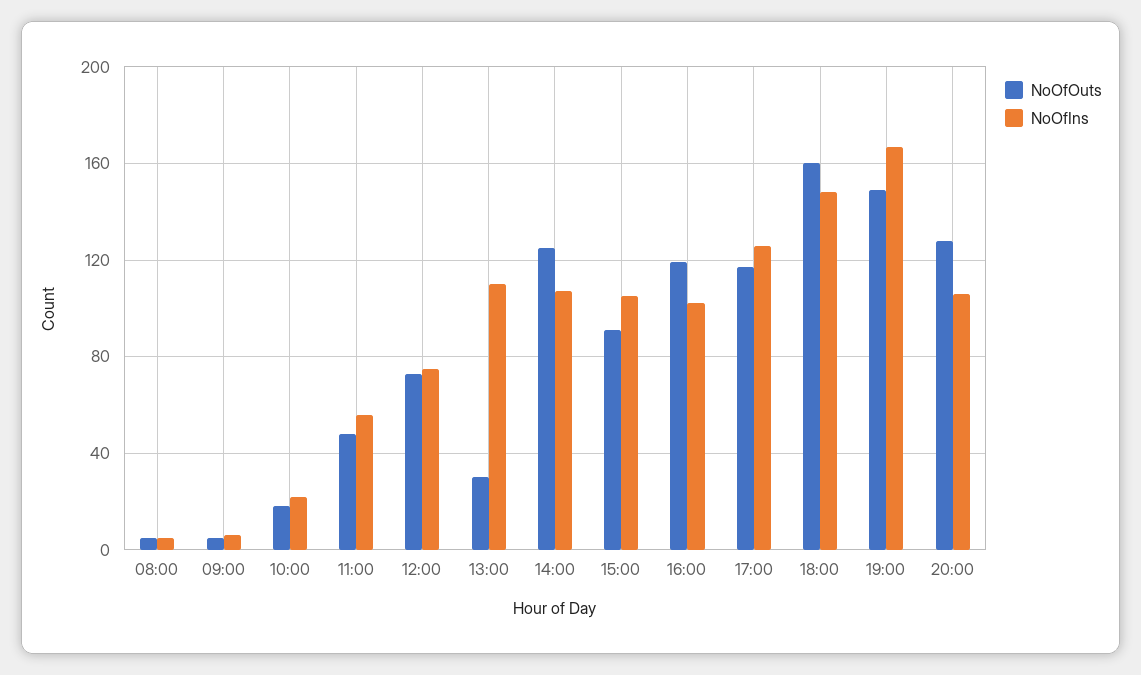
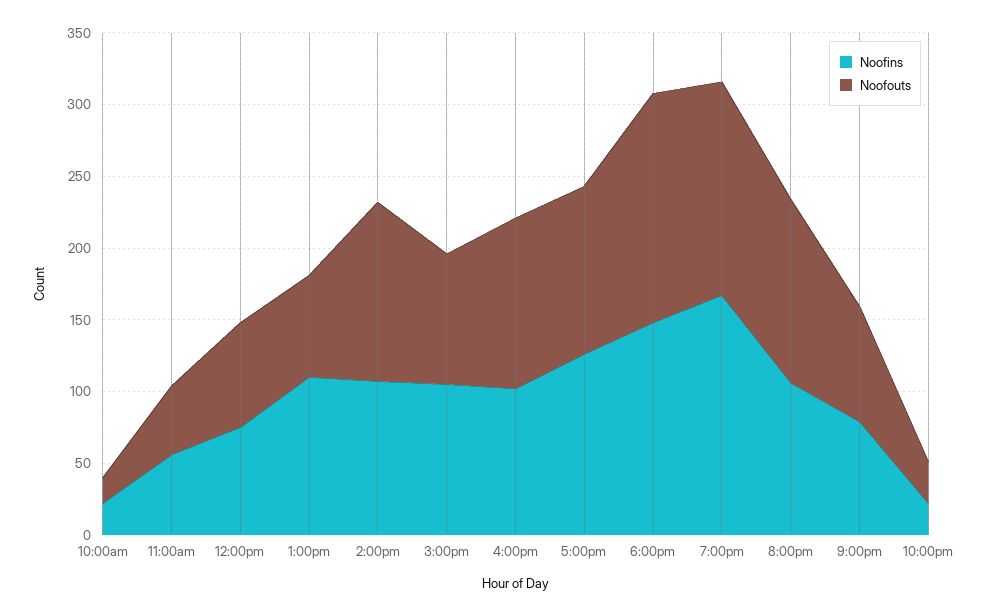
NoOfOuts, 08:00: 5 -> none
NoOfIns, 08:00: 5 -> none
NoOfOuts, 09:00: 5 -> none
NoOfIns, 09:00: 5 -> none
NoOfOuts, 13:00: 30 -> 70
NoOfIns, 9:00pm: none -> 80
NoOfOuts, 9:00pm: none -> 80
NoOfIns, 10:00pm: none -> 20
NoOfOuts, 10:00pm: none -> 30

